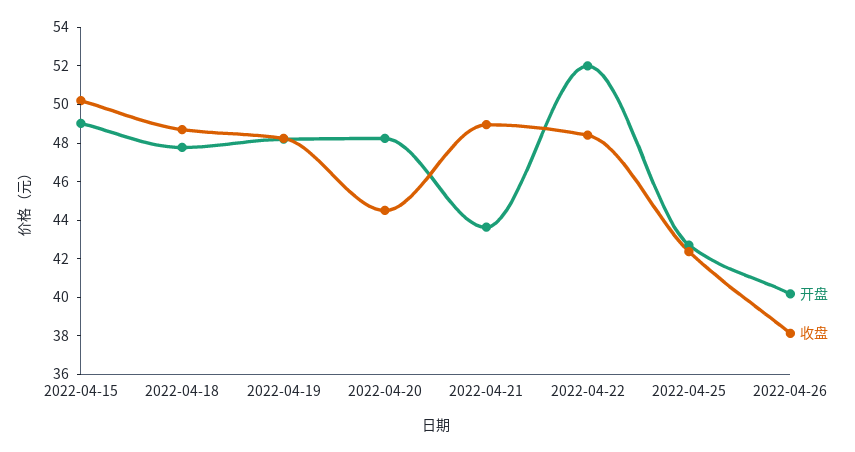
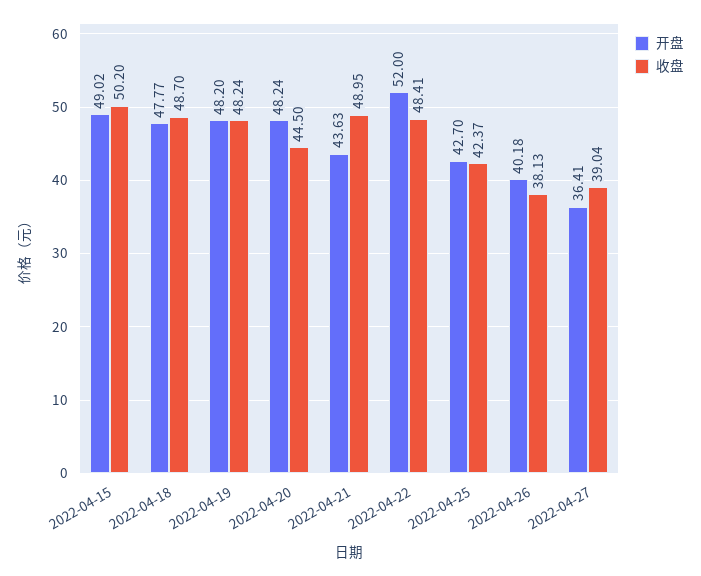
开盘, 2022-04-27: none -> 36.41
收盘, 2022-04-27: none -> 39.04

